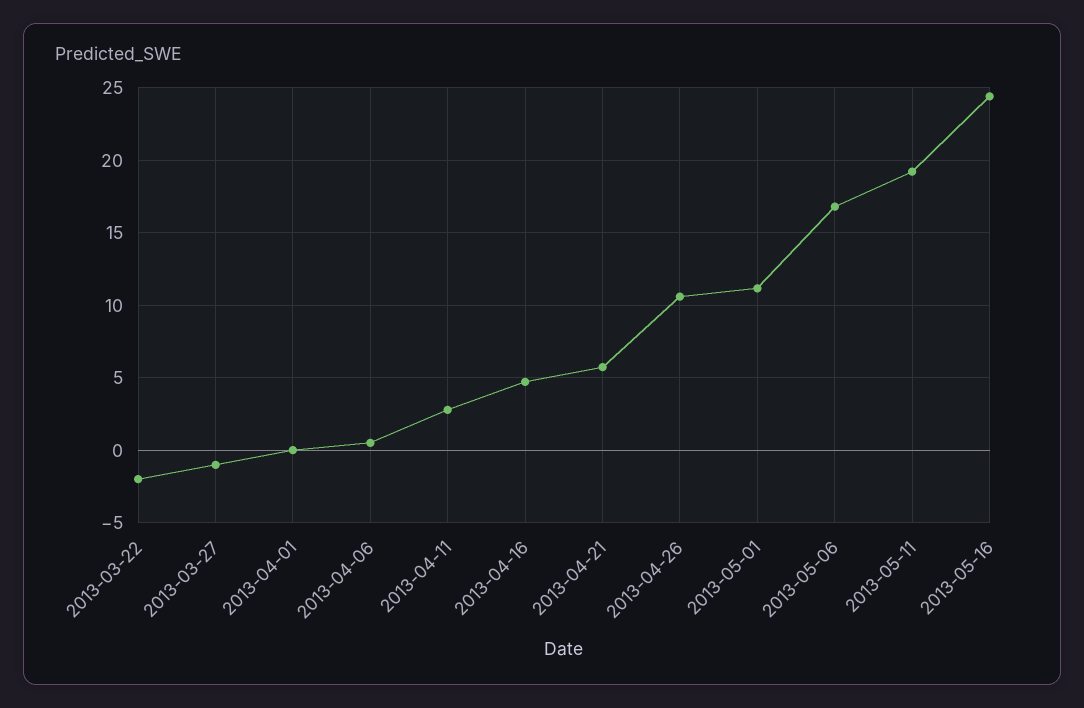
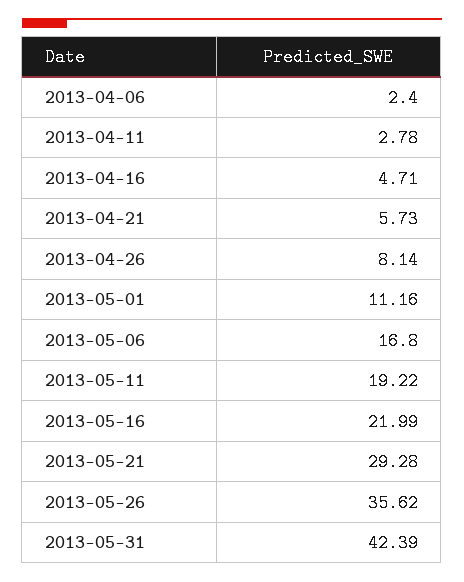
2013-03-22: -2 -> none
2013-03-27: -1 -> none
2013-04-01: 0 -> none
2013-04-06: 0.5 -> 2.4
2013-04-26: 10.5 -> 8.14
2013-05-16: 24.5 -> 21.99
2013-05-21: none -> 29.28
2013-05-26: none -> 35.62
2013-05-31: none -> 42.39

